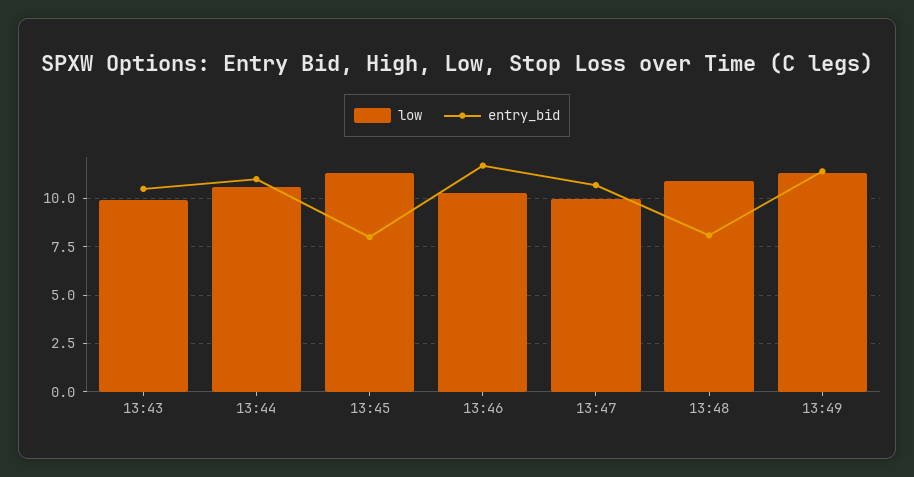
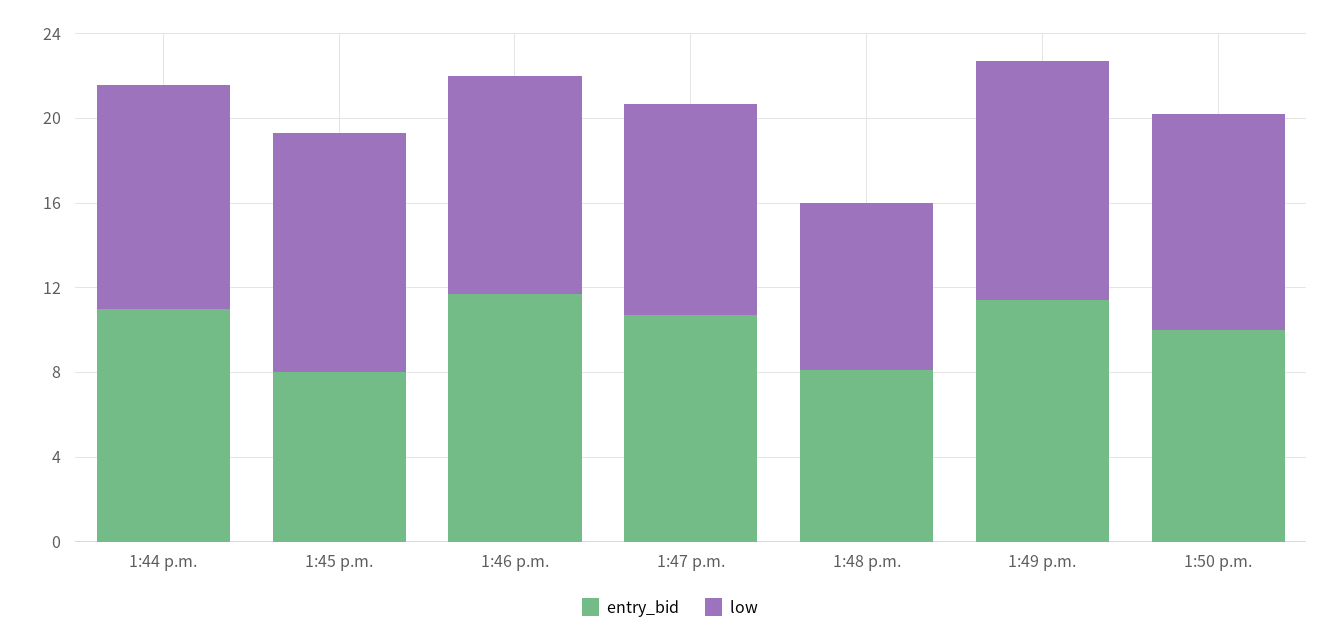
low, 13:43: 10 -> none
entry_bid, 13:43: 10.5 -> none
low, 13:48: 11 -> 8
entry_bid, 1:50 p.m.: none -> 10
low, 1:50 p.m.: none -> 10

